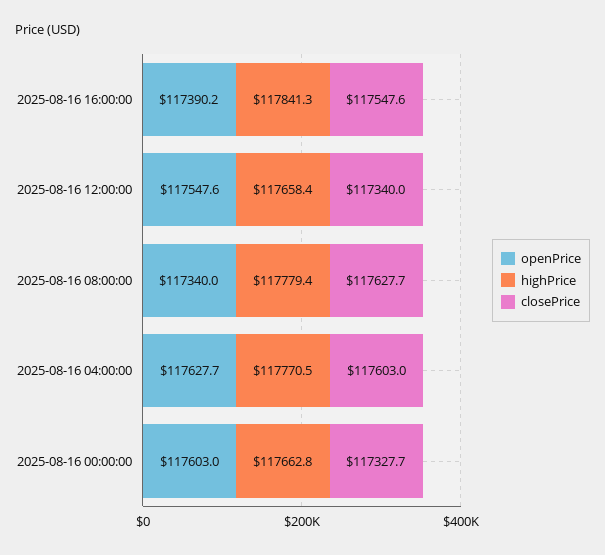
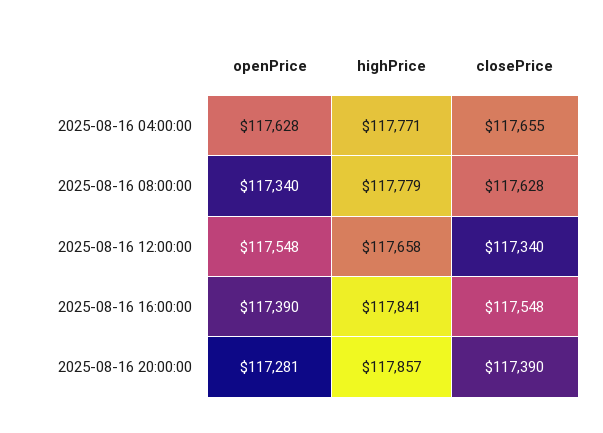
closePrice, 2025-08-16 04:00:00: 117603 -> 117655
openPrice, 2025-08-16 00:00:00: 117603 -> none
highPrice, 2025-08-16 00:00:00: 117662.8 -> none
closePrice, 2025-08-16 00:00:00: 117327.7 -> none
openPrice, 2025-08-16 20:00:00: none -> 117281
highPrice, 2025-08-16 20:00:00: none -> 117857
closePrice, 2025-08-16 20:00:00: none -> 117390

